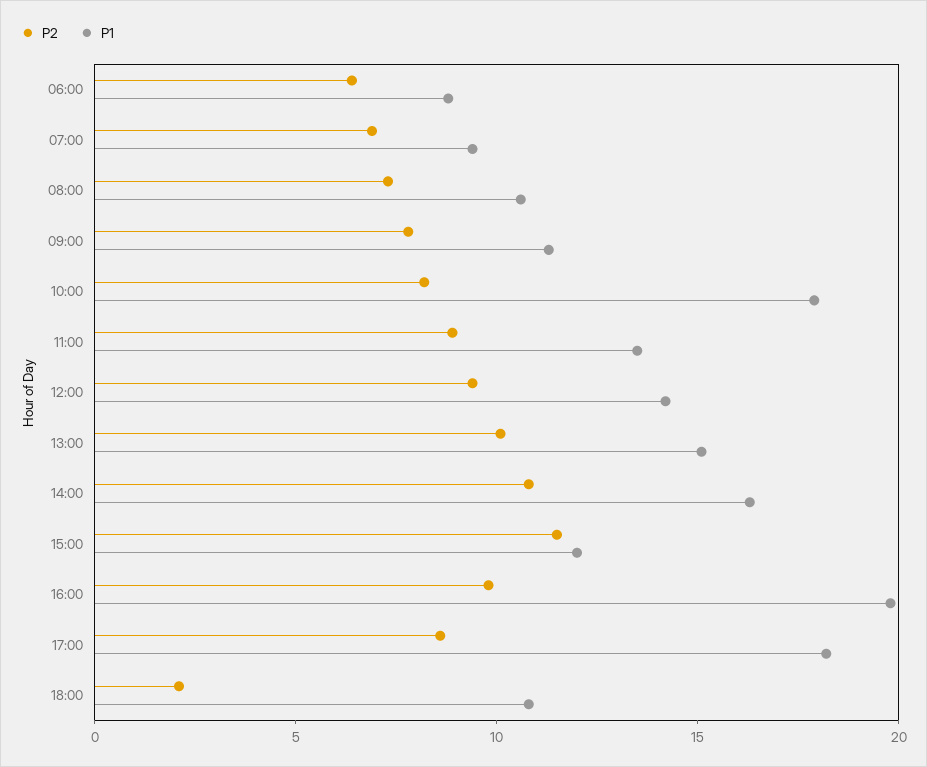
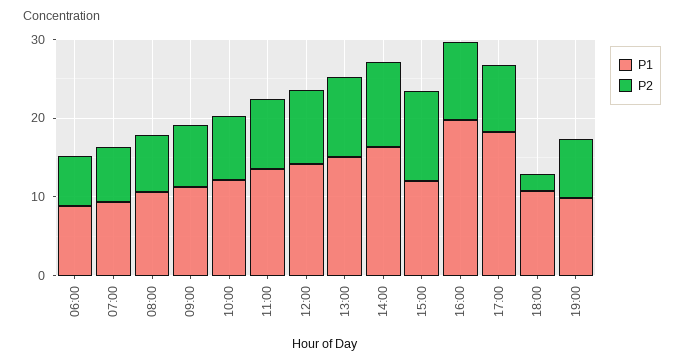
P1, 10:00: 18 -> 12
P1, 19:00: none -> 10
P2, 19:00: none -> 8

